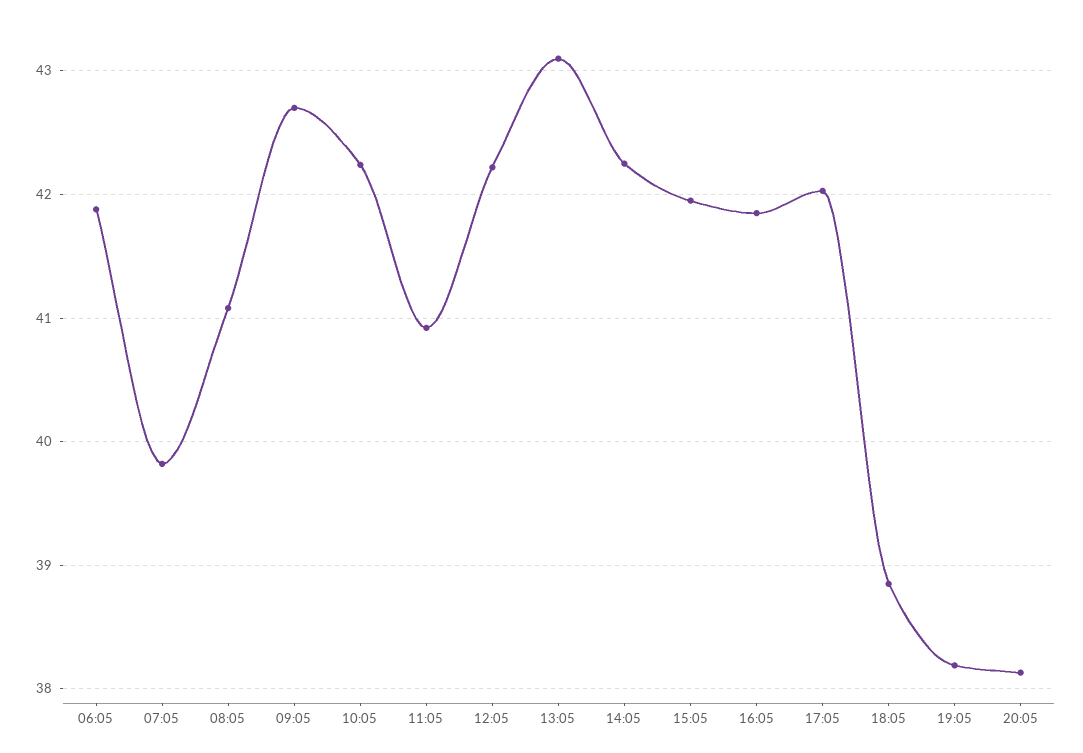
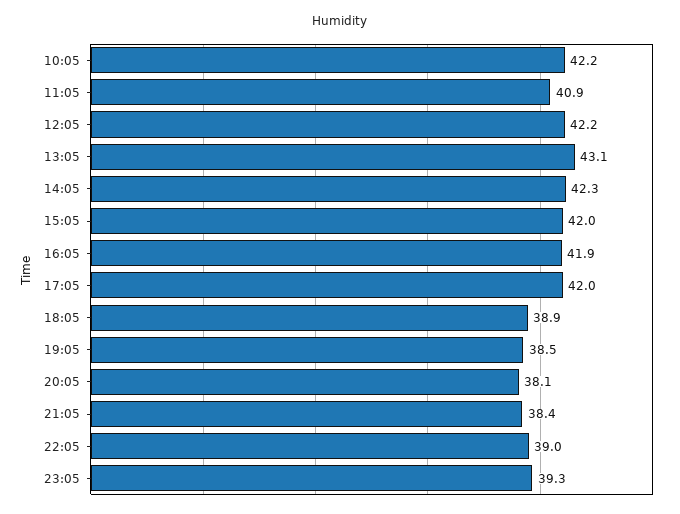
06:05: 41.9 -> none
07:05: 39.8 -> none
08:05: 41.1 -> none
09:05: 42.7 -> none
19:05: 38.2 -> 38.5
21:05: none -> 38.4
22:05: none -> 39
23:05: none -> 39.3

